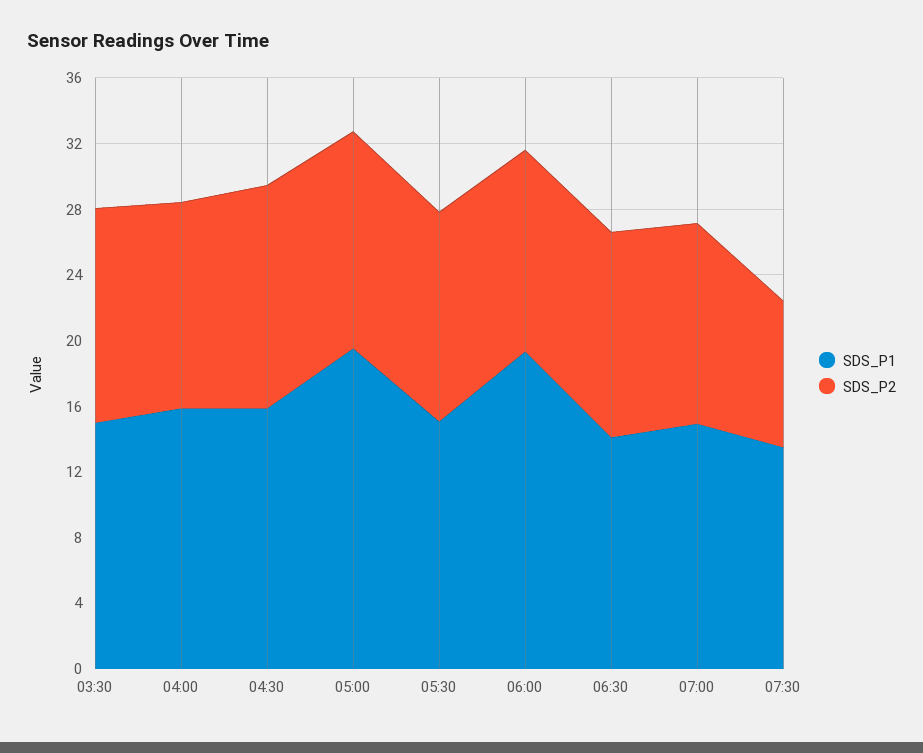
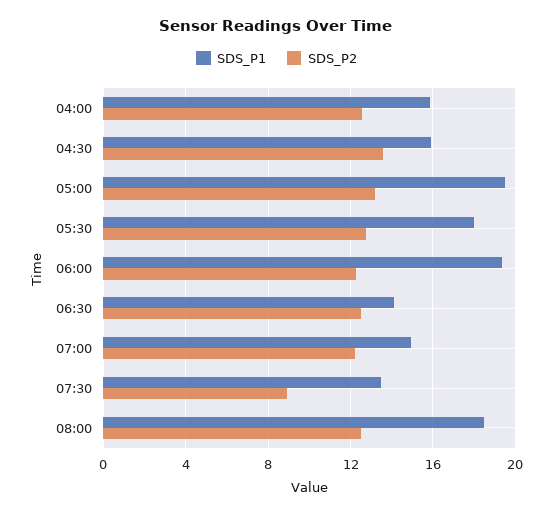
SDS_P1, 03:30: 15 -> none
SDS_P2, 03:30: 13 -> none
SDS_P1, 05:30: 15 -> 18
SDS_P1, 08:00: none -> 18.5
SDS_P2, 08:00: none -> 12.5

